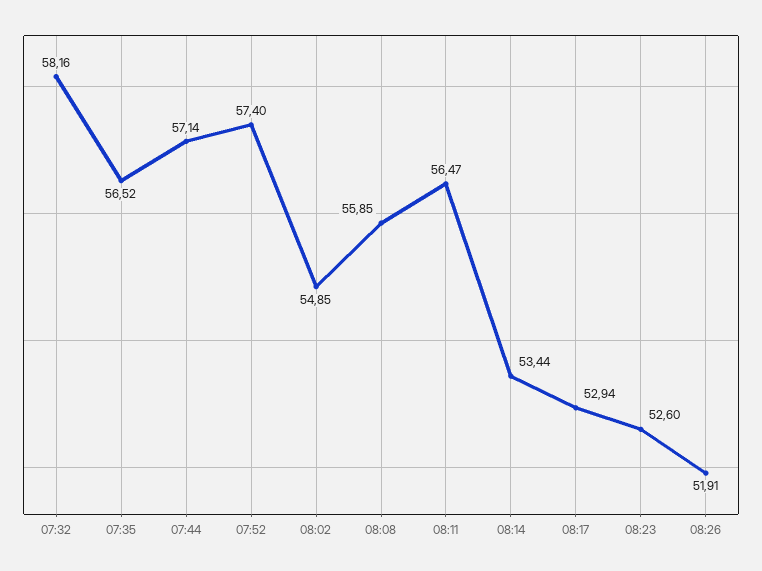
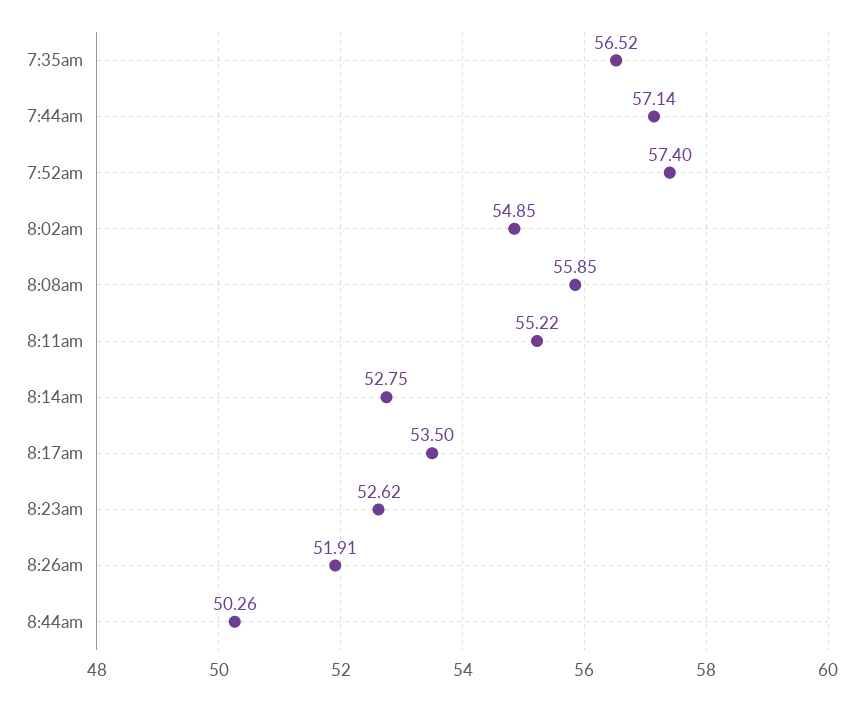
07:32: 58.16 -> none
08:11: 56.47 -> 55.22
08:14: 53.44 -> 52.75
08:17: 52.94 -> 53.5
08:23: 52.6 -> 52.62
8:44am: none -> 50.26

